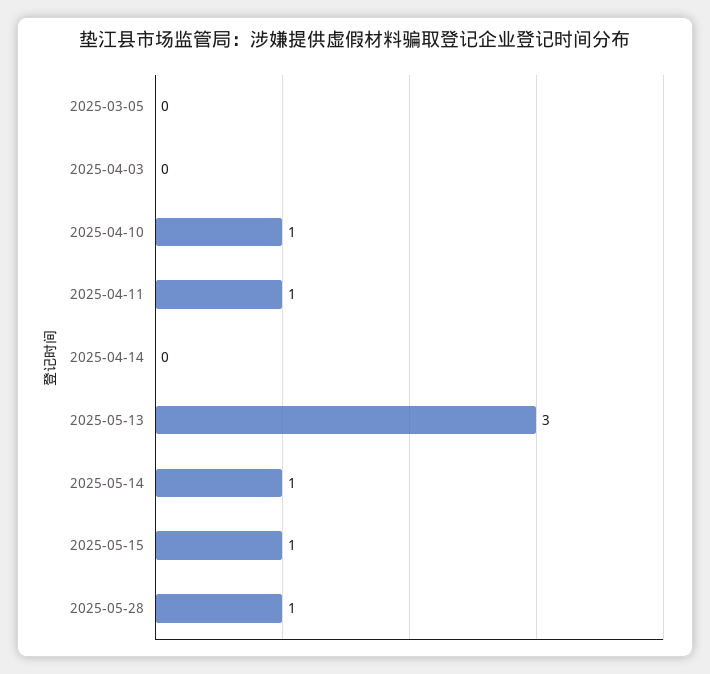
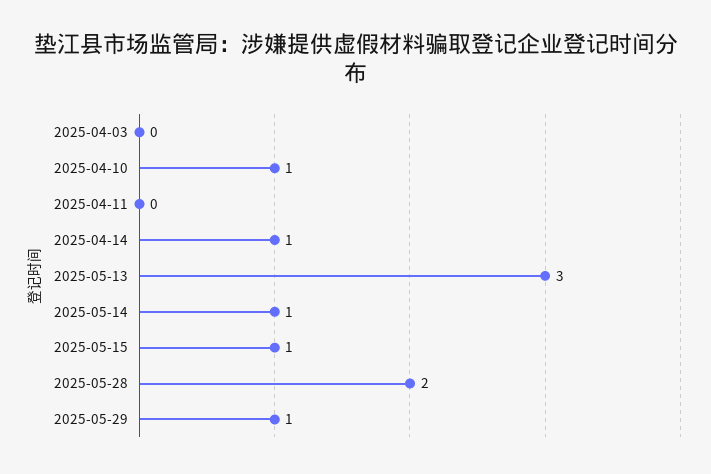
2025-03-05: 0 -> none
2025-04-11: 1 -> 0
2025-04-14: 0 -> 1
2025-05-28: 1 -> 2
2025-05-29: none -> 1

